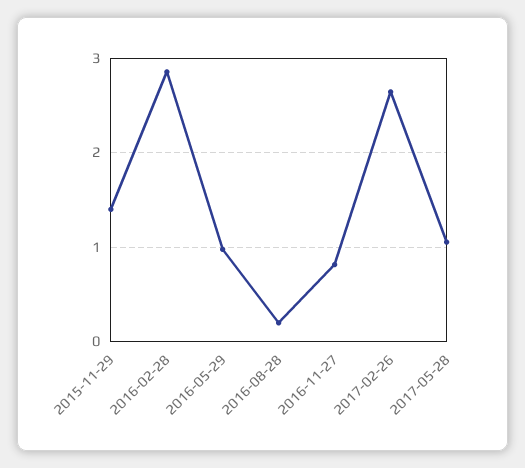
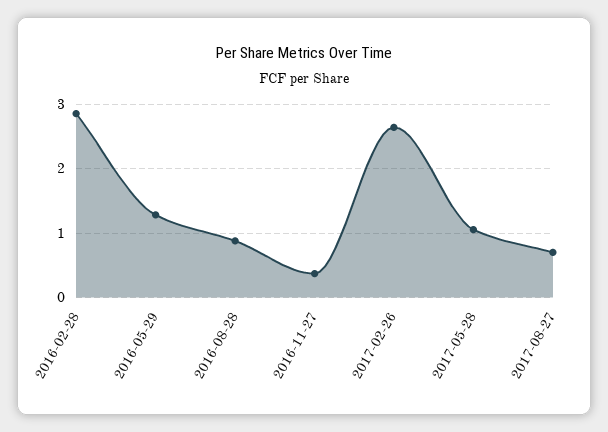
2015-11-29: 1.4 -> none
2016-05-29: 1 -> 1.3
2016-08-28: 0.2 -> 0.9
2016-11-27: 0.8 -> 0.4
2017-08-27: none -> 0.7

